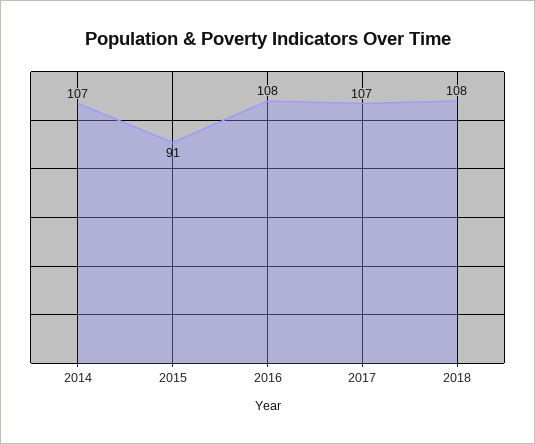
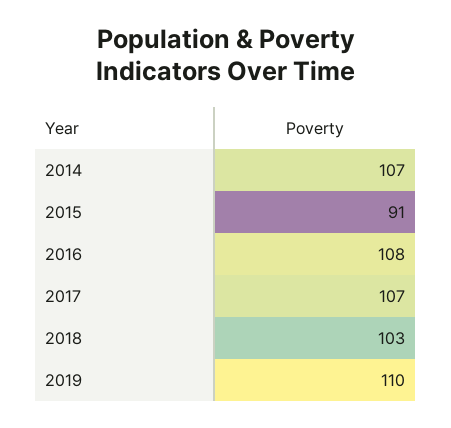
2018: 108 -> 103
2019: none -> 110

